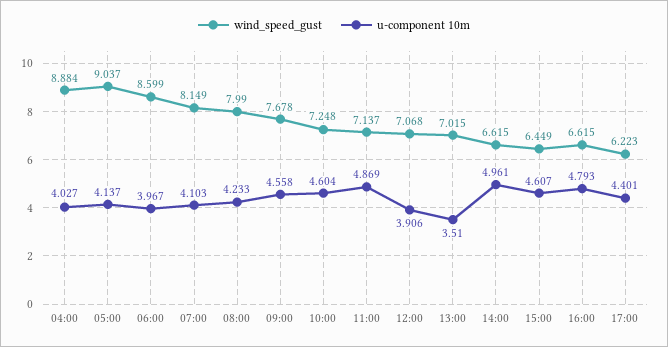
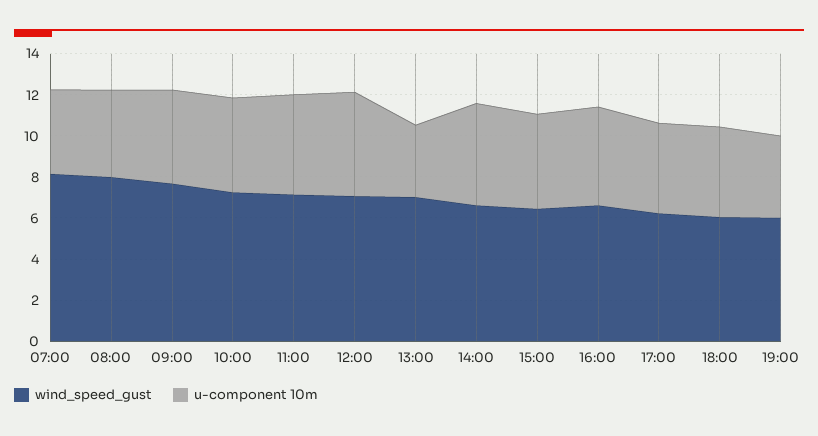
wind_speed_gust, 04:00: 8.884 -> none
u-component 10m, 04:00: 4.027 -> none
wind_speed_gust, 05:00: 9.037 -> none
u-component 10m, 05:00: 4.137 -> none
wind_speed_gust, 06:00: 8.599 -> none
u-component 10m, 06:00: 3.967 -> none
u-component 10m, 12:00: 3.906 -> 5
wind_speed_gust, 18:00: none -> 6
u-component 10m, 18:00: none -> 4.5
wind_speed_gust, 19:00: none -> 6
u-component 10m, 19:00: none -> 4

